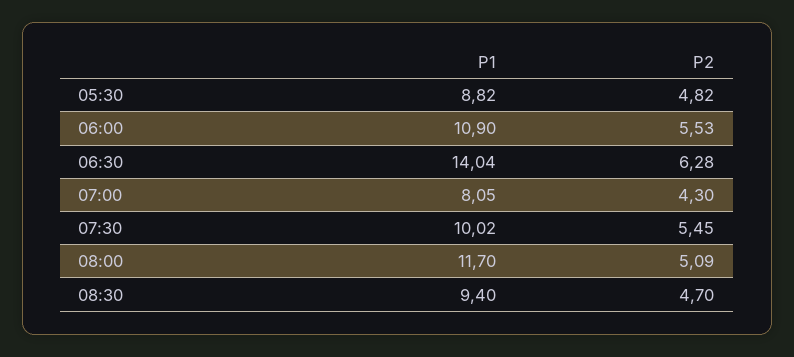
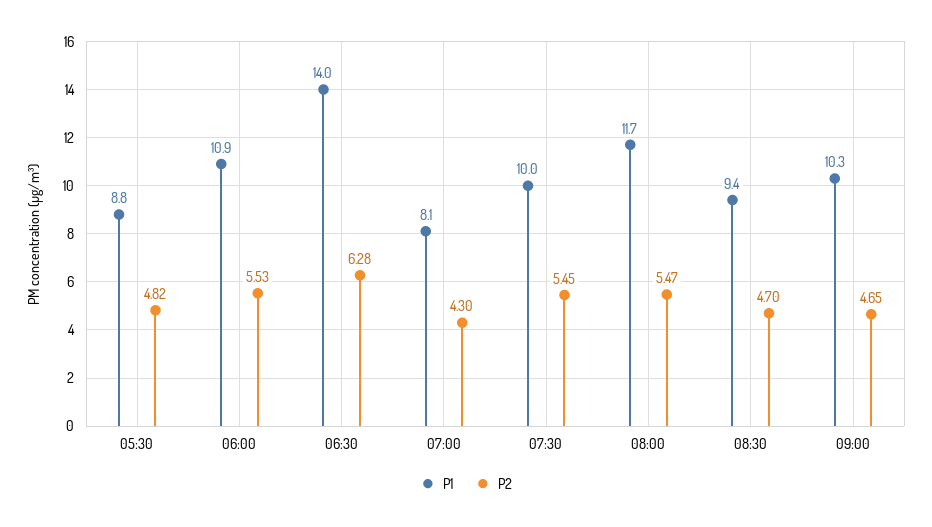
P2, 08:00: 5.09 -> 5.47
P1, 09:00: none -> 10.3
P2, 09:00: none -> 4.65

